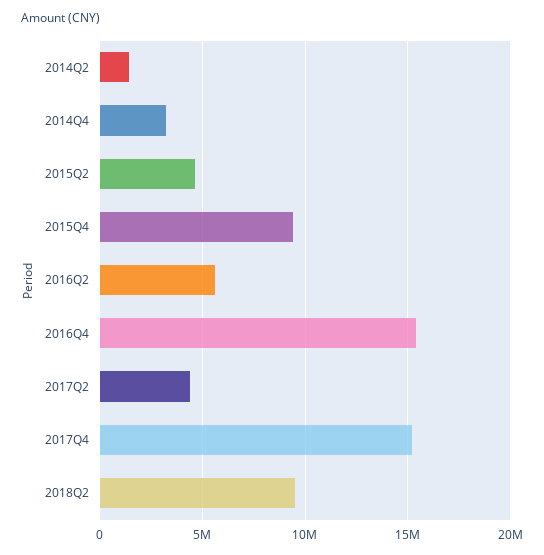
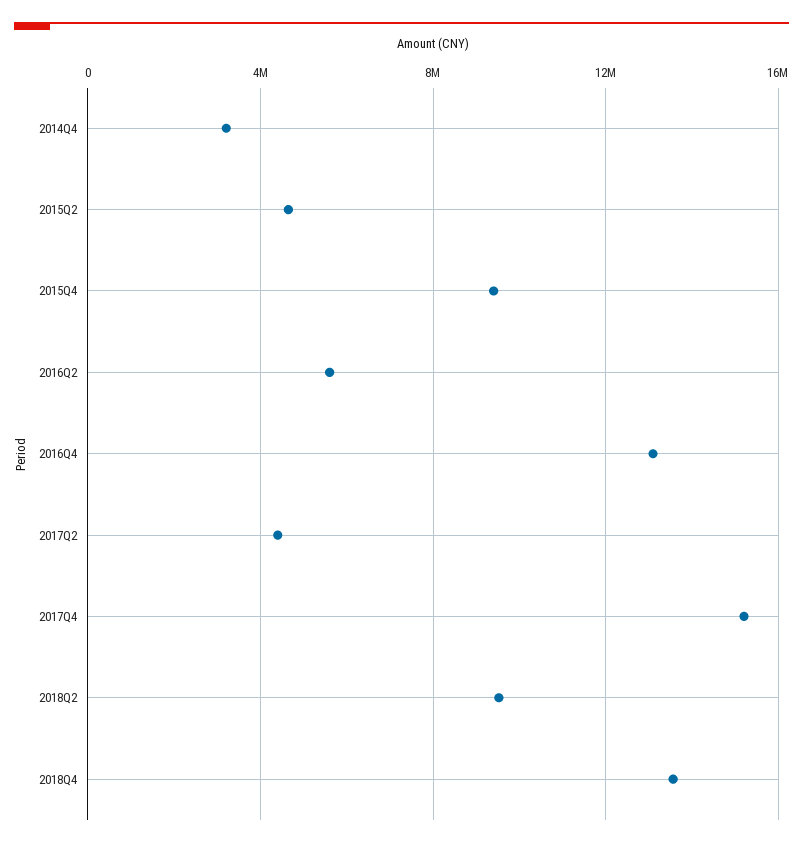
2014Q2: 1500000 -> none
2016Q4: 15500000 -> 13000000
2018Q4: none -> 13500000

